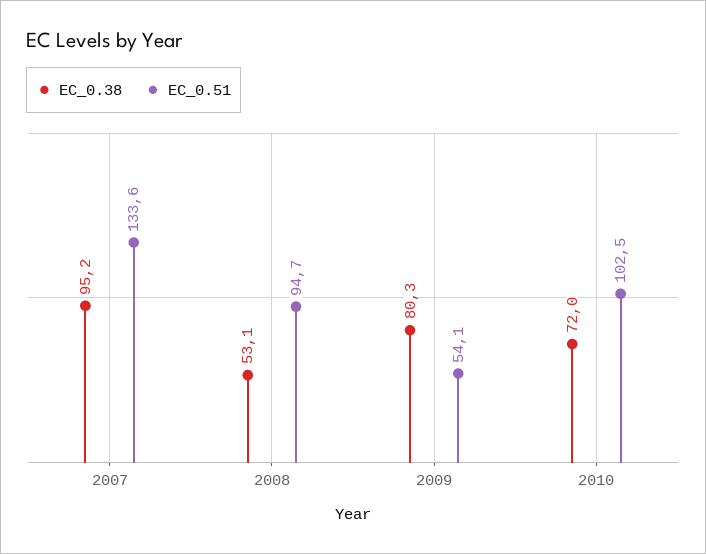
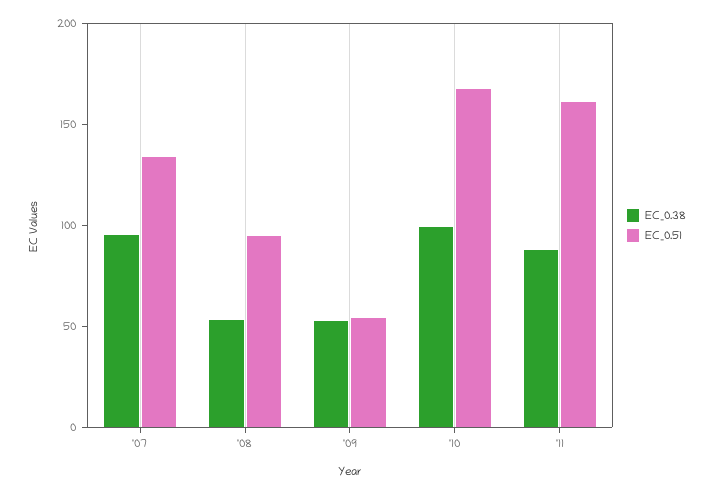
EC_0.38, 2009: 80.3 -> 50
EC_0.38, 2010: 72 -> 100
EC_0.51, 2010: 102.5 -> 170
EC_0.38, '11: none -> 90
EC_0.51, '11: none -> 160

